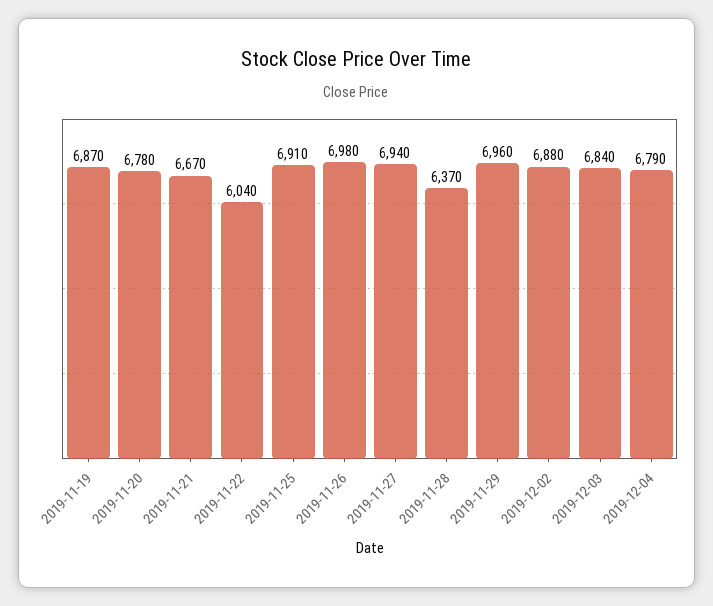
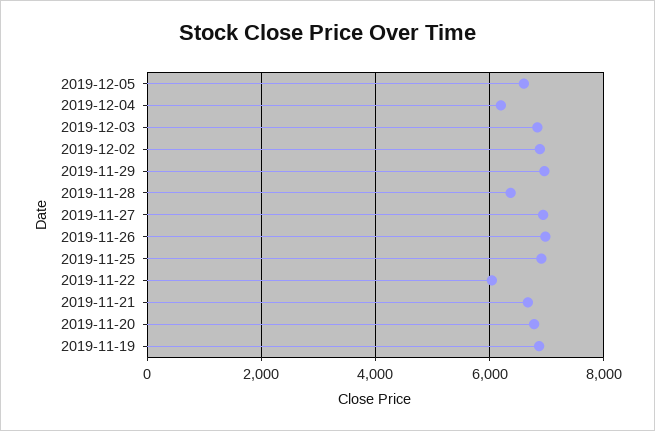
2019-12-04: 6790 -> 6200
2019-12-05: none -> 6600

